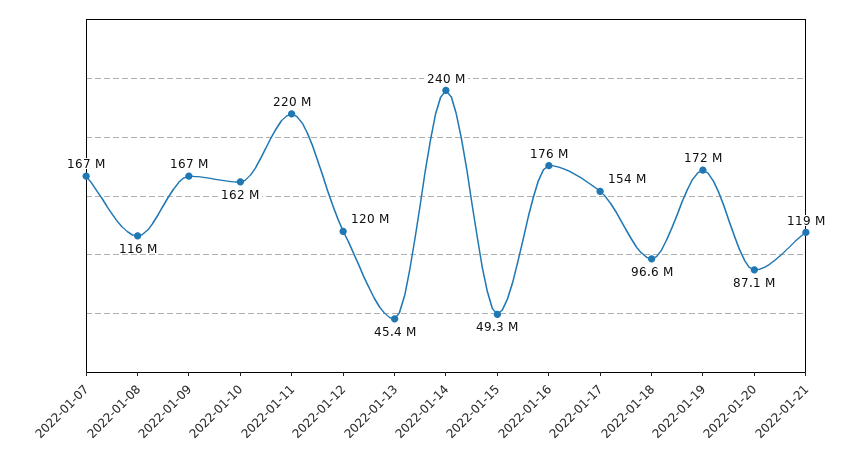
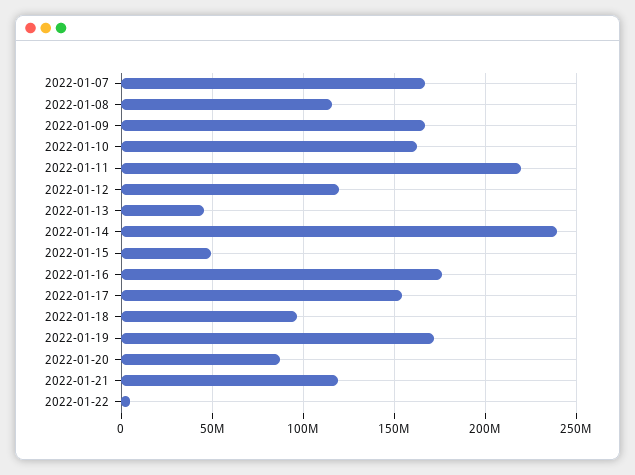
2022-01-22: none -> 5000000

